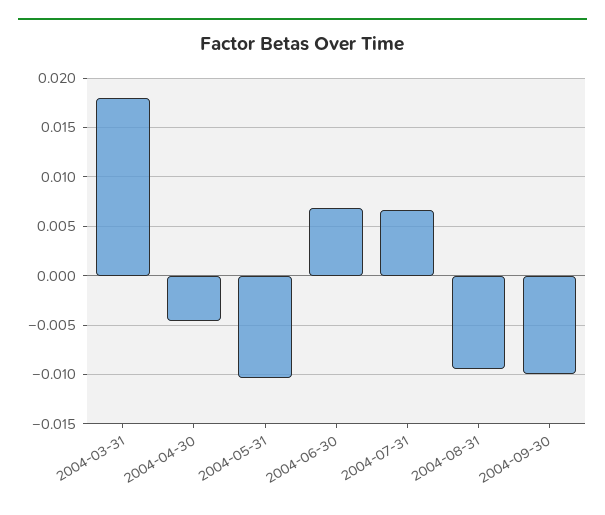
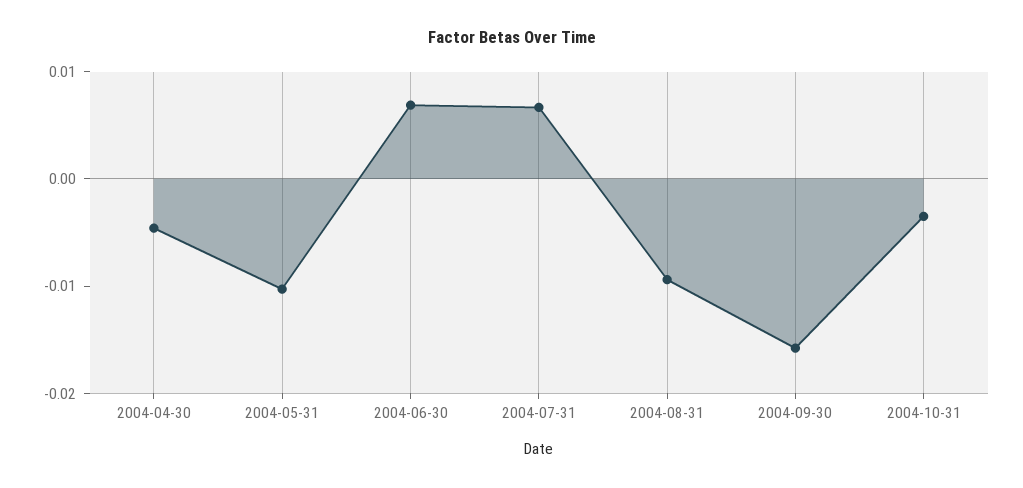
2004-03-31: 0.018 -> none
2004-09-30: -0.01 -> -0.016
2004-10-31: none -> -0.004

